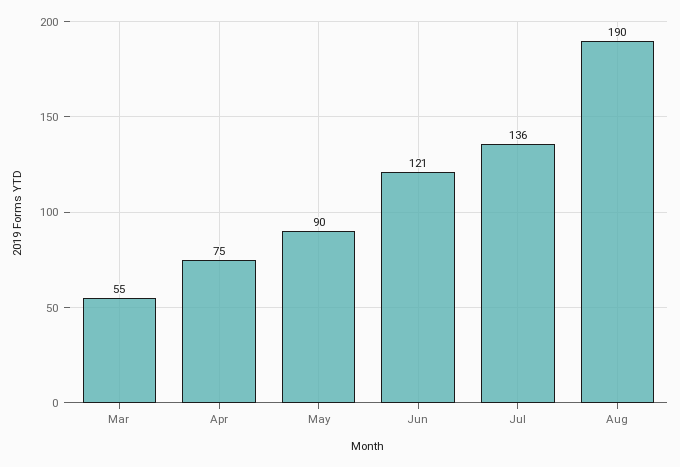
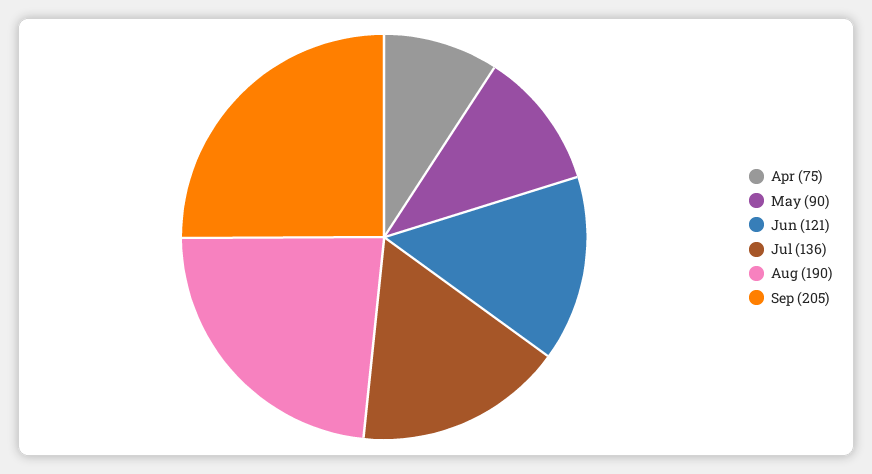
Mar: 55 -> none
Sep: none -> 205

